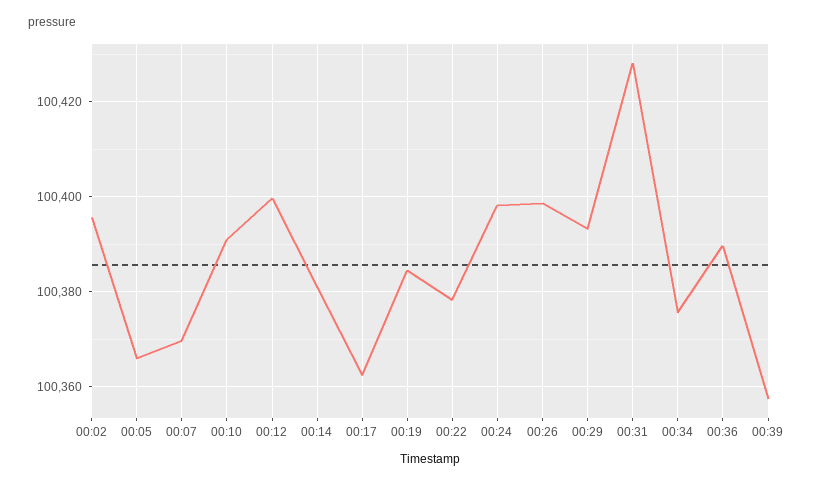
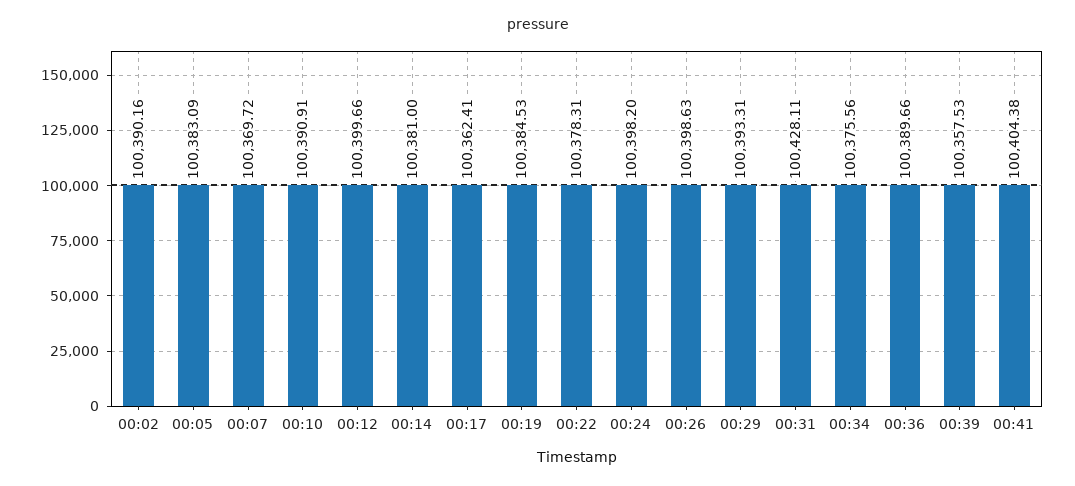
00:02: 100396 -> 100390.16
00:05: 100366 -> 100383.09
00:41: none -> 100404.38

